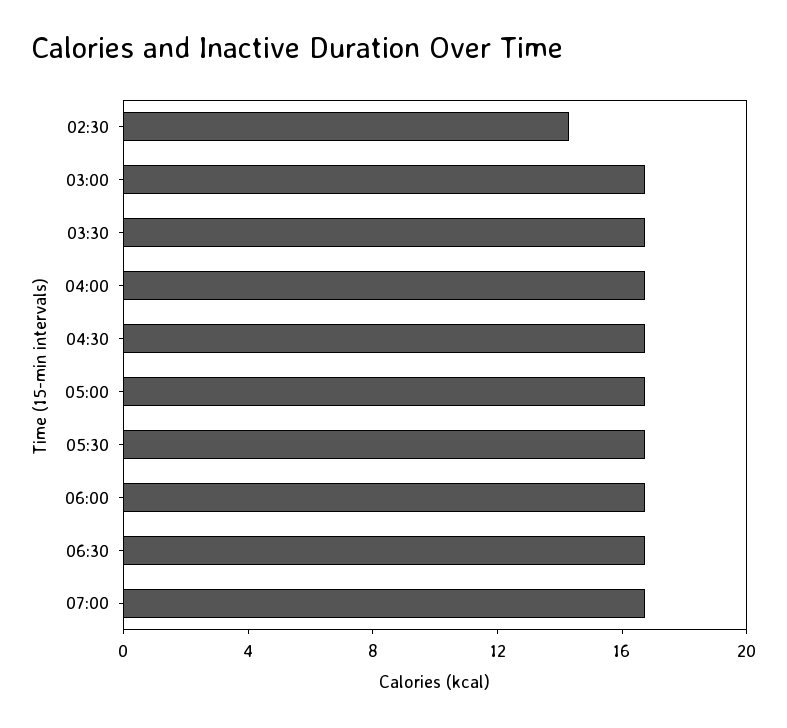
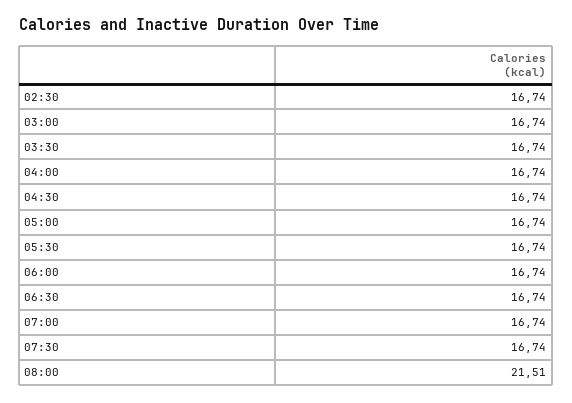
02:30: 14 -> 16.74
07:30: none -> 16.74
08:00: none -> 21.51

